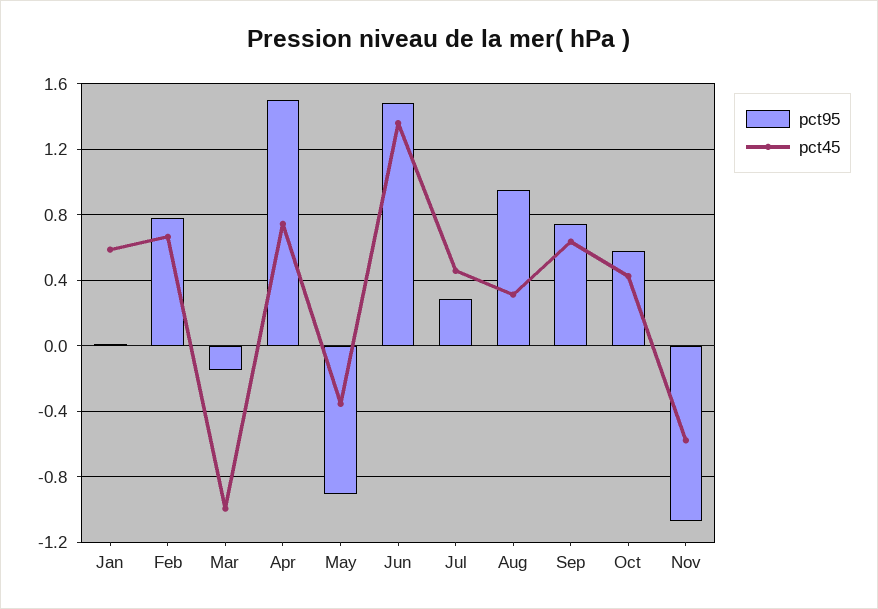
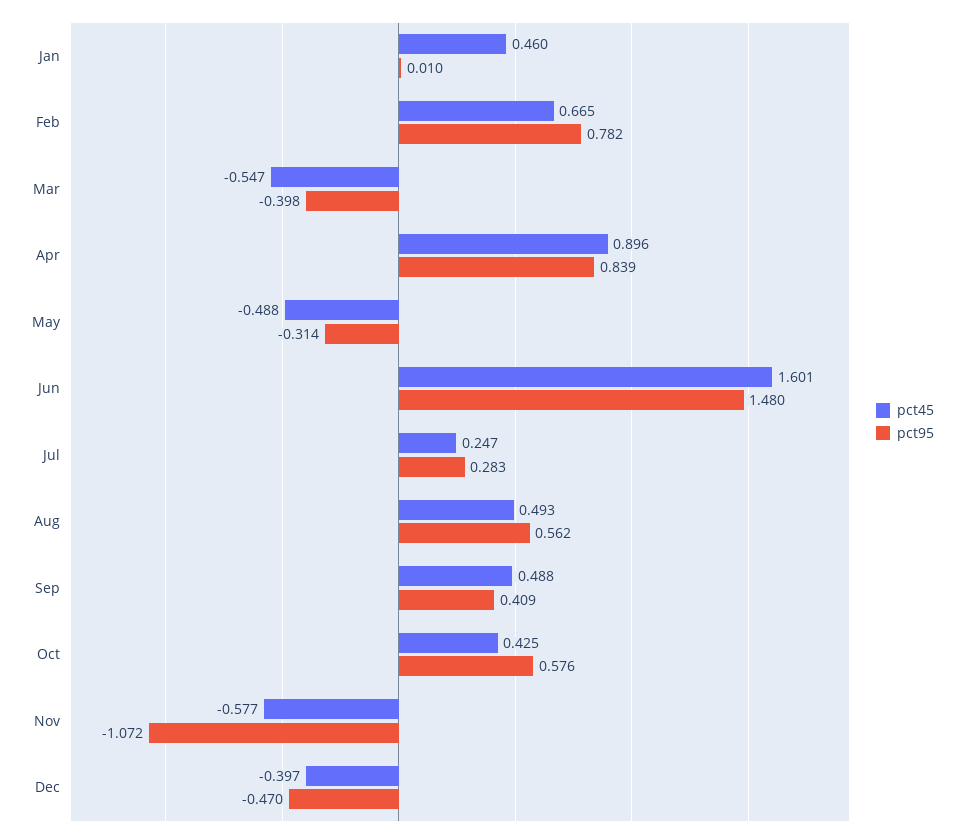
pct45, Jan: 0.6 -> 0.46
pct95, Mar: -0.15 -> -0.398
pct45, Mar: -1 -> -0.547
pct95, Apr: 1.5 -> 0.839
pct45, Apr: 0.75 -> 0.896
pct95, May: -0.9 -> -0.314
pct45, May: -0.35 -> -0.488
pct45, Jun: 1.35 -> 1.601
pct45, Jul: 0.45 -> 0.247
pct95, Aug: 0.95 -> 0.562
pct45, Aug: 0.3 -> 0.493
pct95, Sep: 0.75 -> 0.409
pct45, Sep: 0.65 -> 0.488
pct45, Dec: none -> -0.397
pct95, Dec: none -> -0.47

